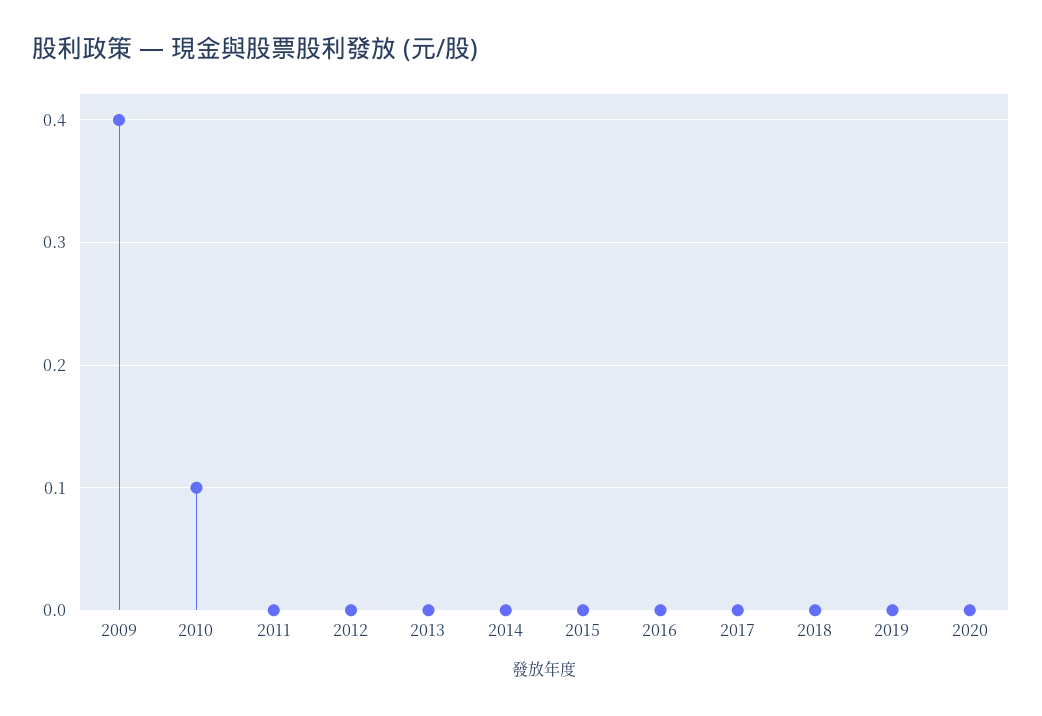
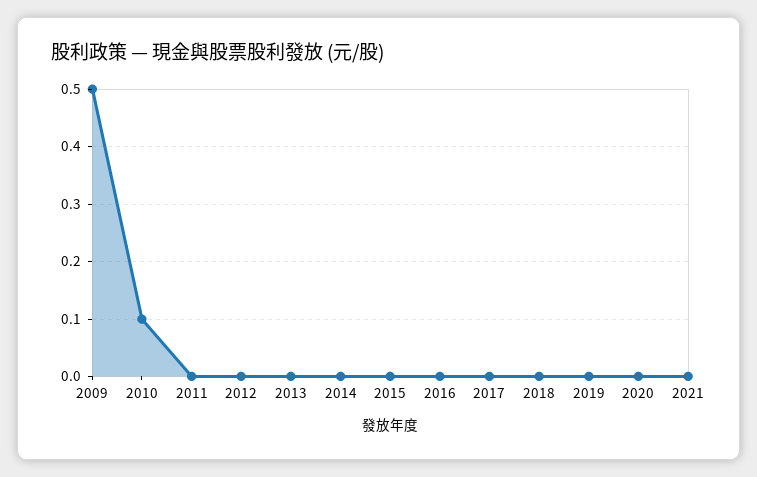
2009: 0.4 -> 0.5
2021: none -> 0

